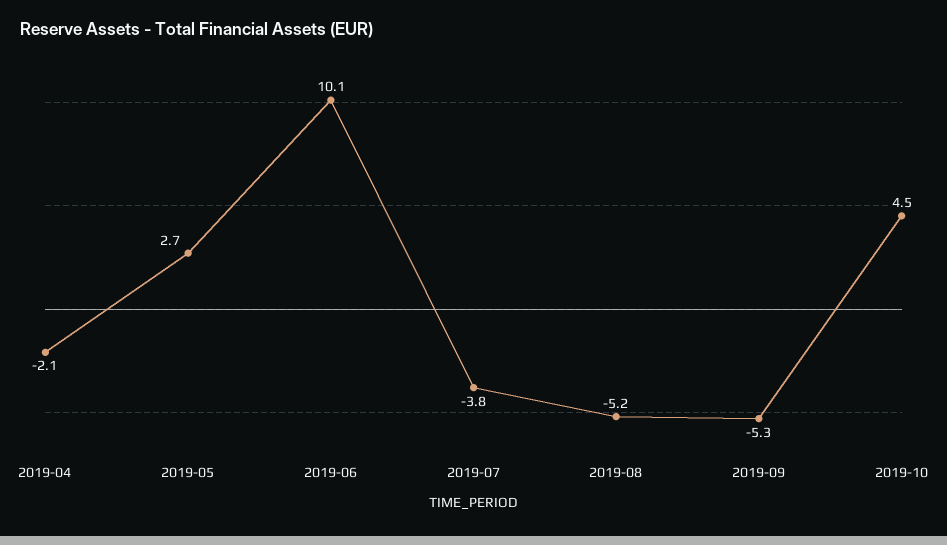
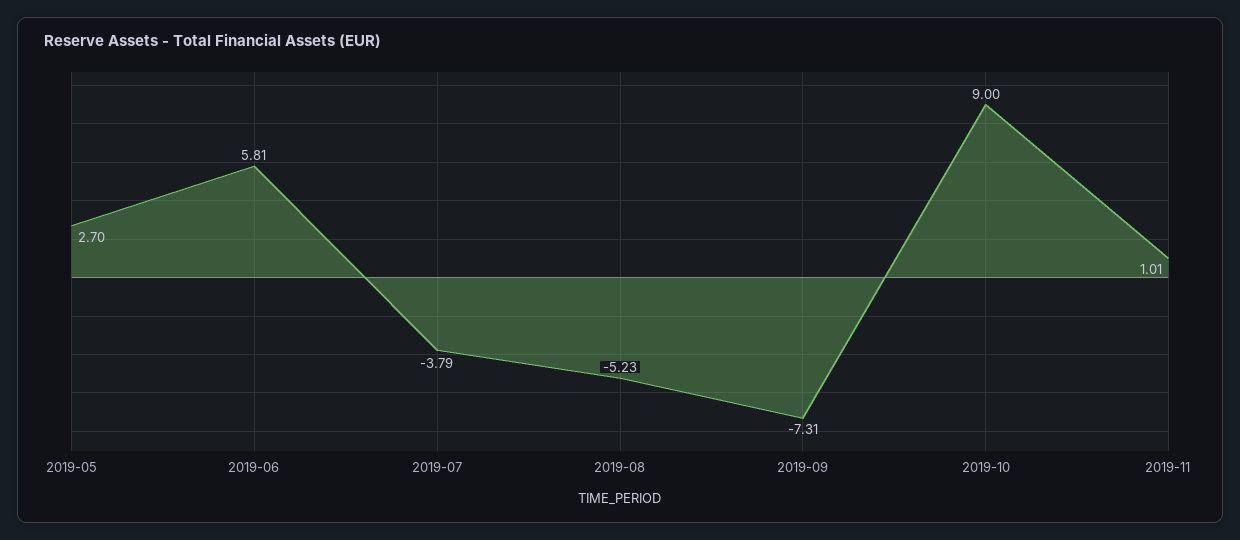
2019-04: -2.1 -> none
2019-06: 10.1 -> 5.81
2019-09: -5.3 -> -7.31
2019-10: 4.5 -> 9
2019-11: none -> 1.01

